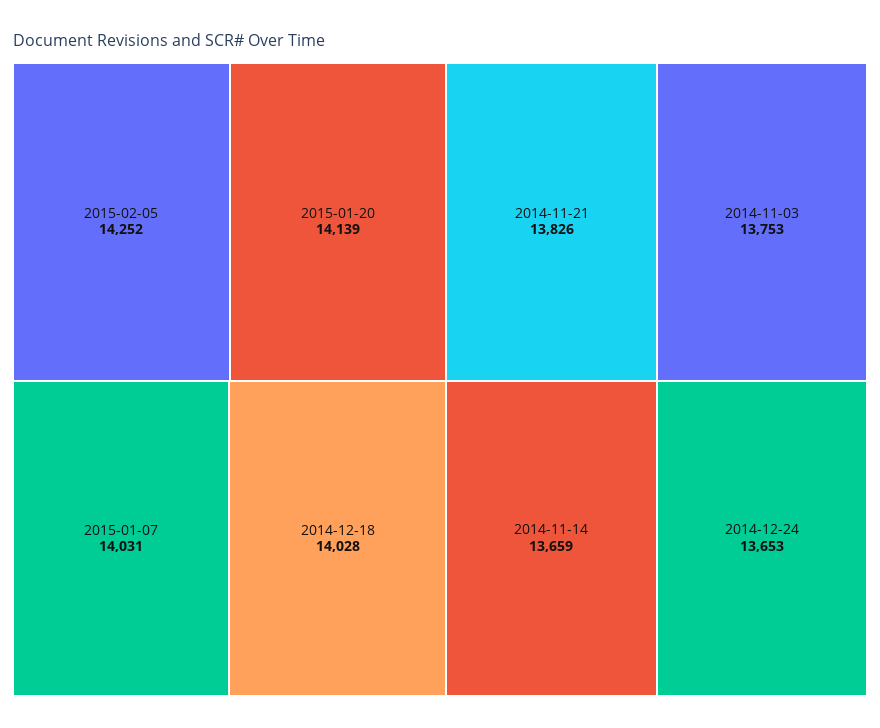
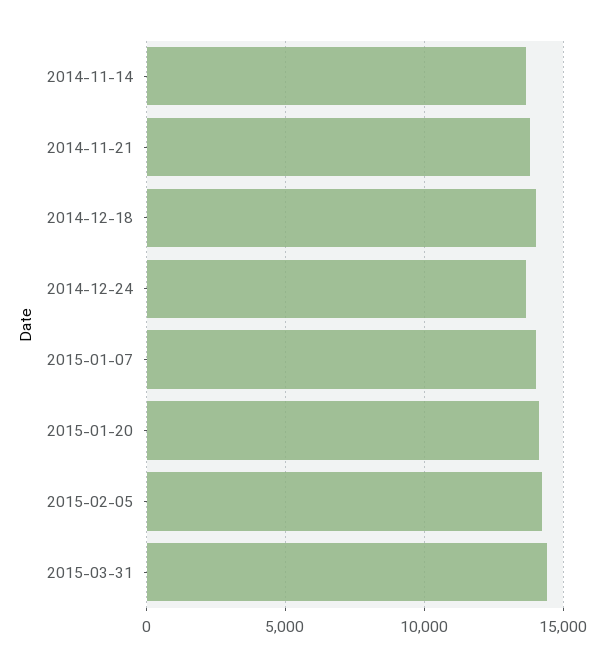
2014-11-03: 13753 -> none
2015-03-31: none -> 14500

